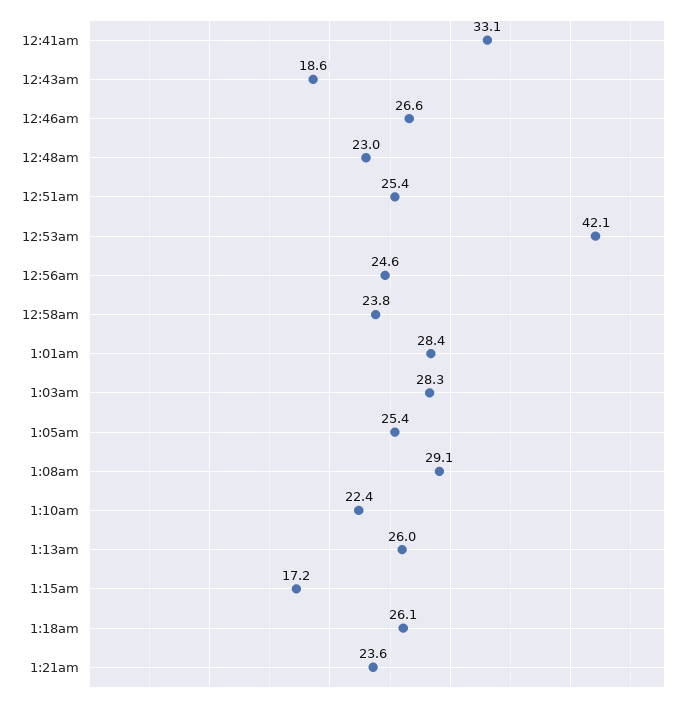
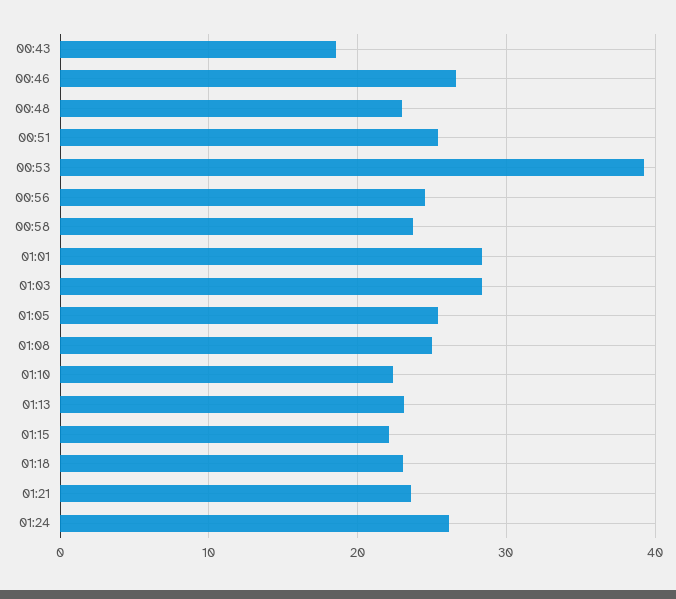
12:41am: 33.1 -> none
12:53am: 42.1 -> 39
1:08am: 29.1 -> 25
1:13am: 26 -> 23
1:15am: 17.2 -> 22
1:18am: 26.1 -> 23
01:24: none -> 26

